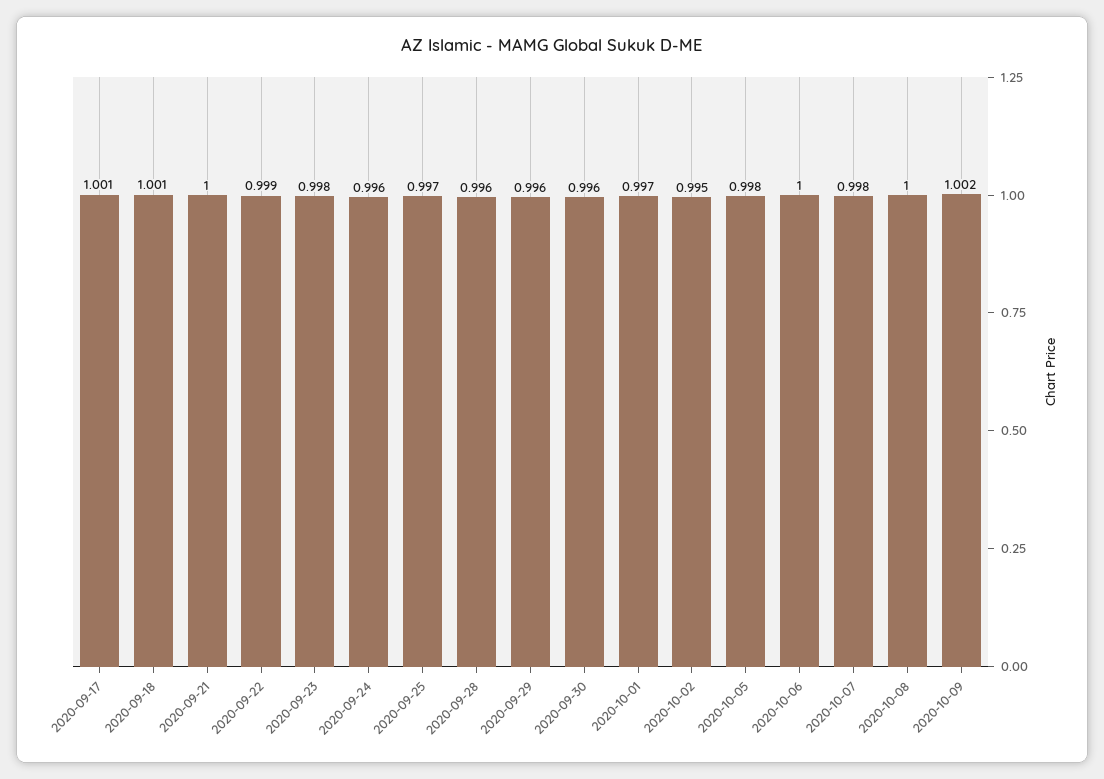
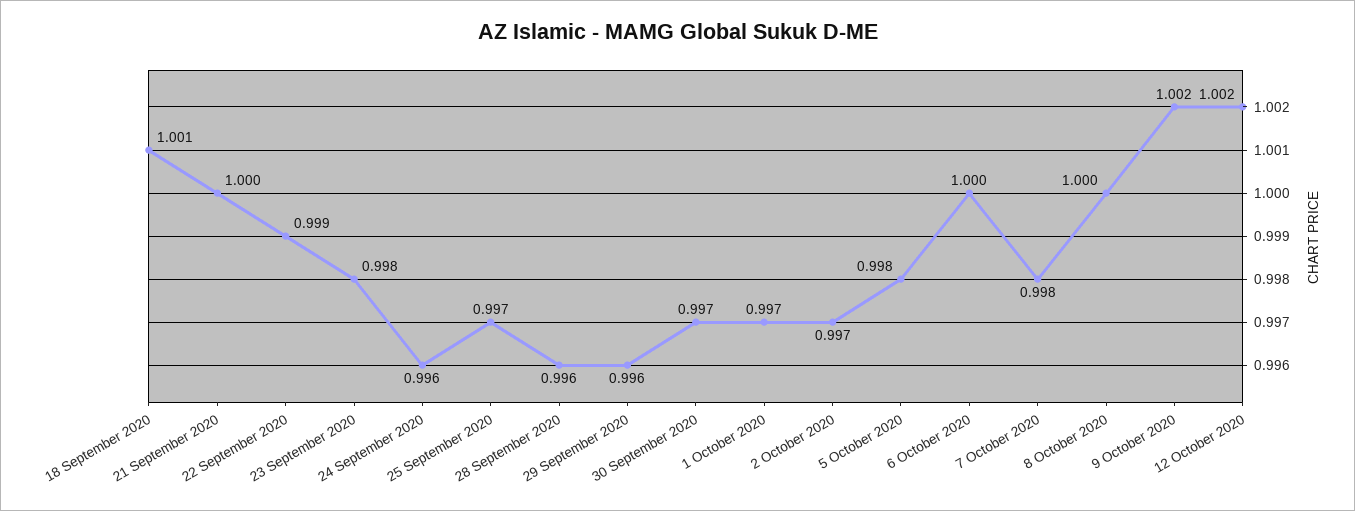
2020-09-17: 1.001 -> none
2020-09-30: 0.996 -> 0.997
2020-10-02: 0.995 -> 0.997
12 October 2020: none -> 1.002

